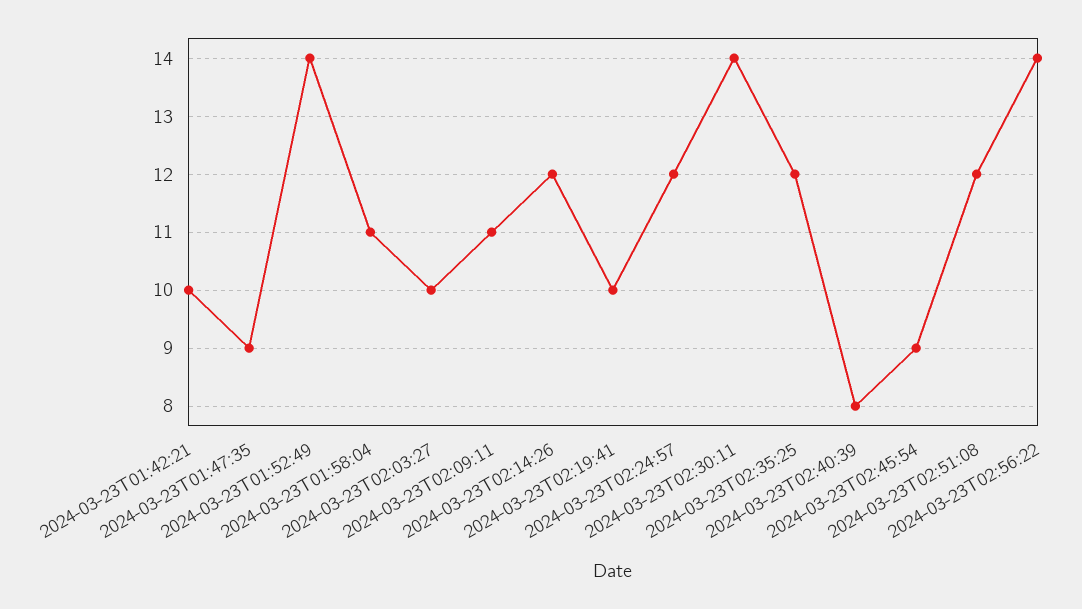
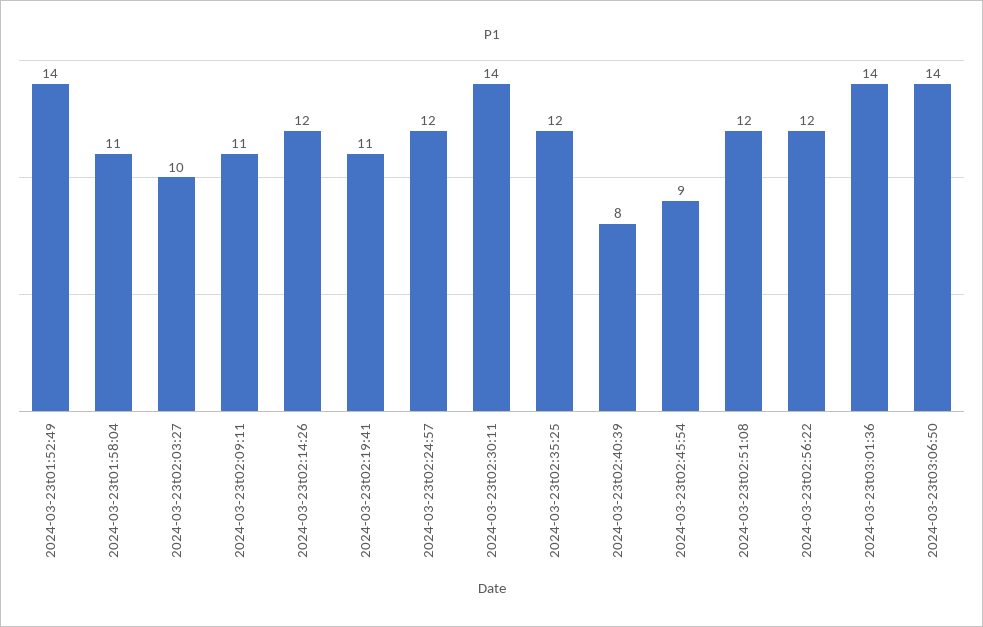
2024-03-23T01:42:21: 10 -> none
2024-03-23T01:47:35: 9 -> none
2024-03-23T02:19:41: 10 -> 11
2024-03-23T02:56:22: 14 -> 12
2024-03-23t03:01:36: none -> 14
2024-03-23t03:06:50: none -> 14

